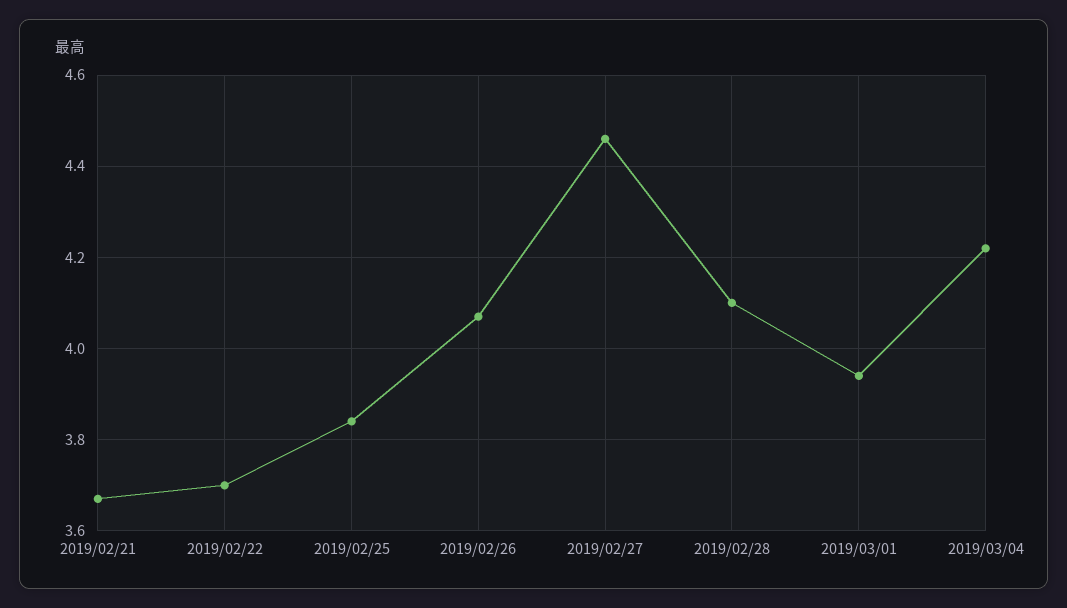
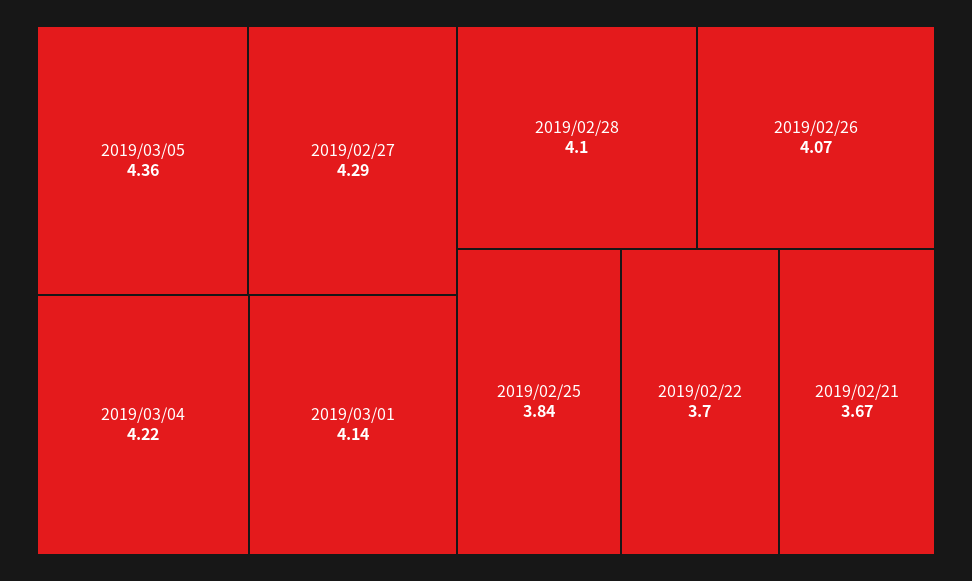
2019/02/27: 4.45 -> 4.29
2019/03/01: 3.95 -> 4.14
2019/03/05: none -> 4.36

